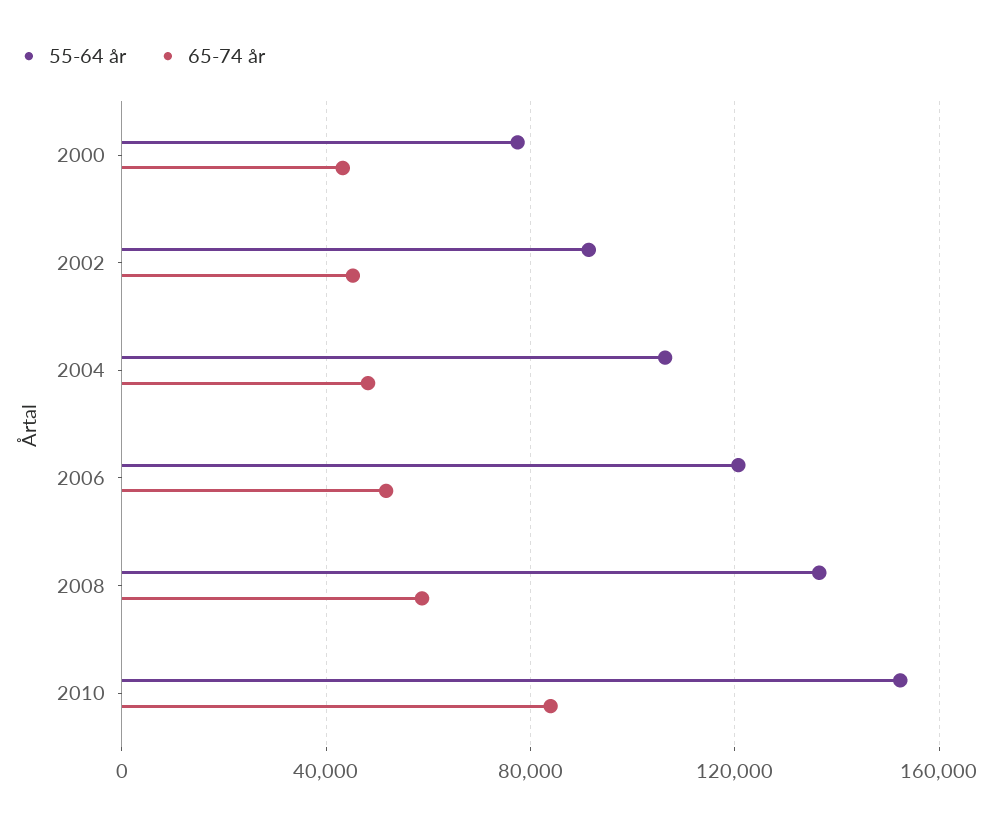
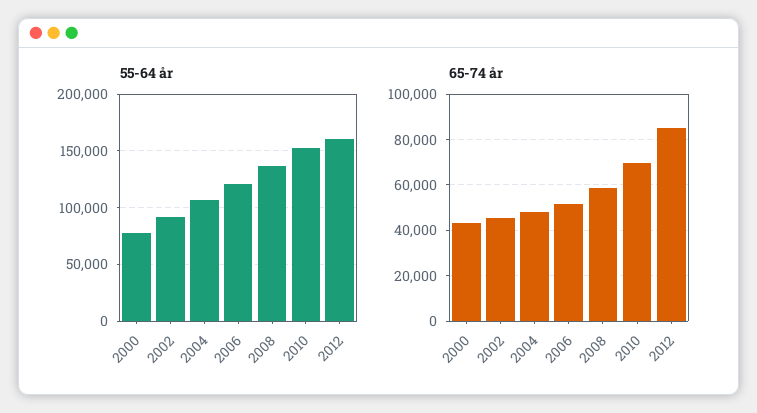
65-74 år, 2010: 85000 -> 70000
55-64 år, 2012: none -> 160000
65-74 år, 2012: none -> 85000

